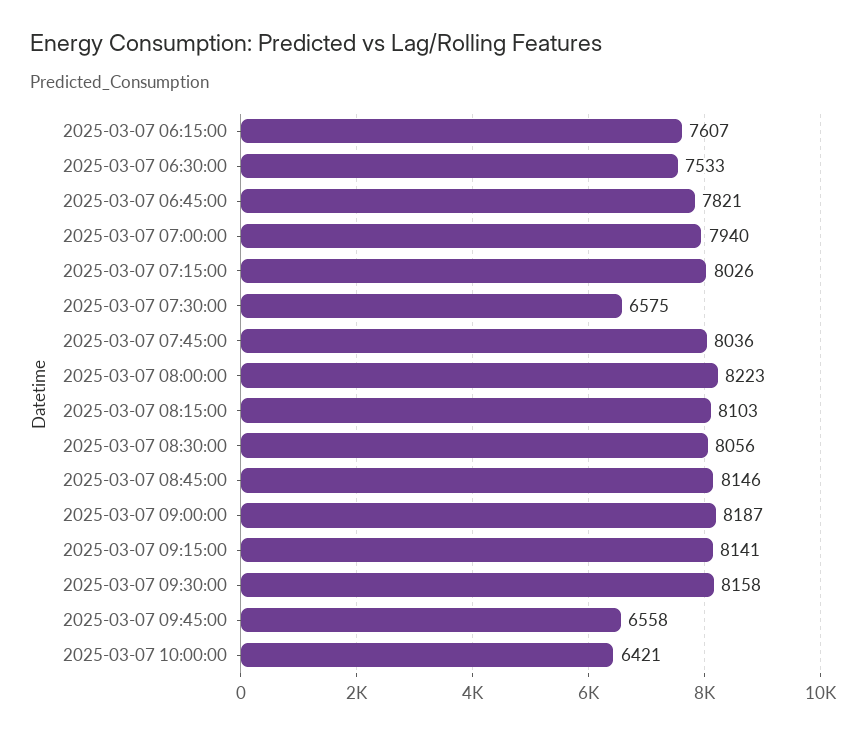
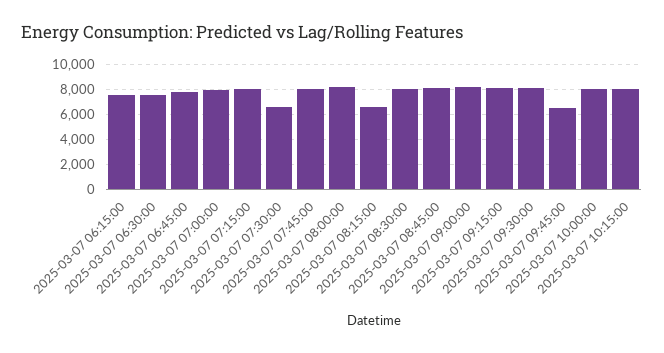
2025-03-07 08:15:00: 8103 -> 6500
2025-03-07 10:00:00: 6421 -> 8000
2025-03-07 10:15:00: none -> 8000

